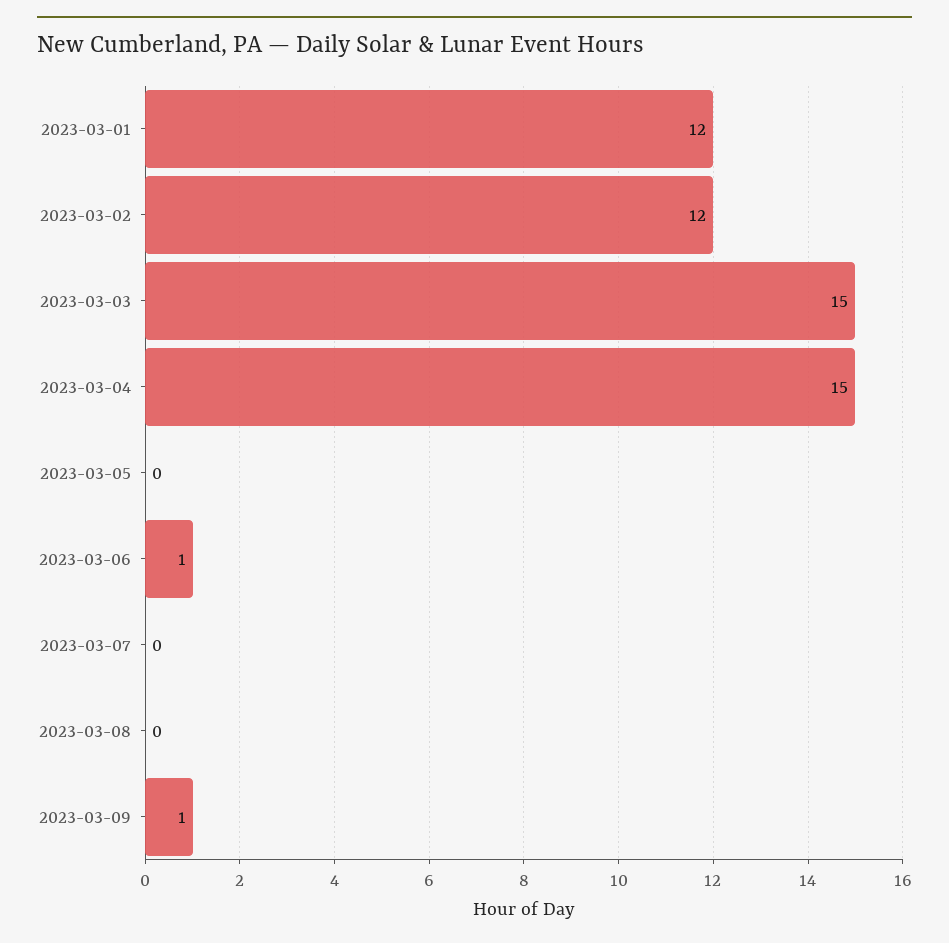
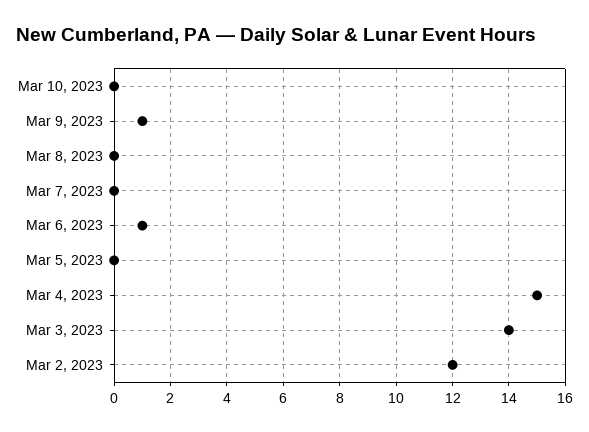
2023-03-01: 12 -> none
2023-03-03: 15 -> 14
Mar 10, 2023: none -> 0

